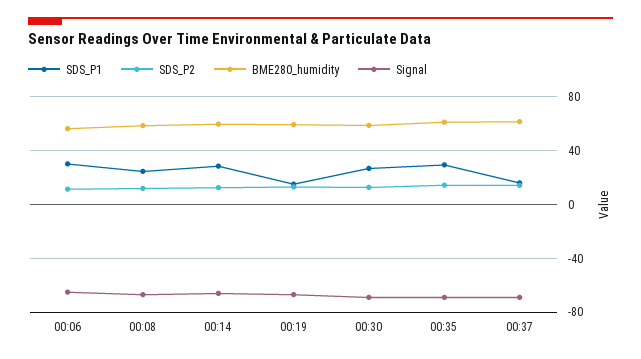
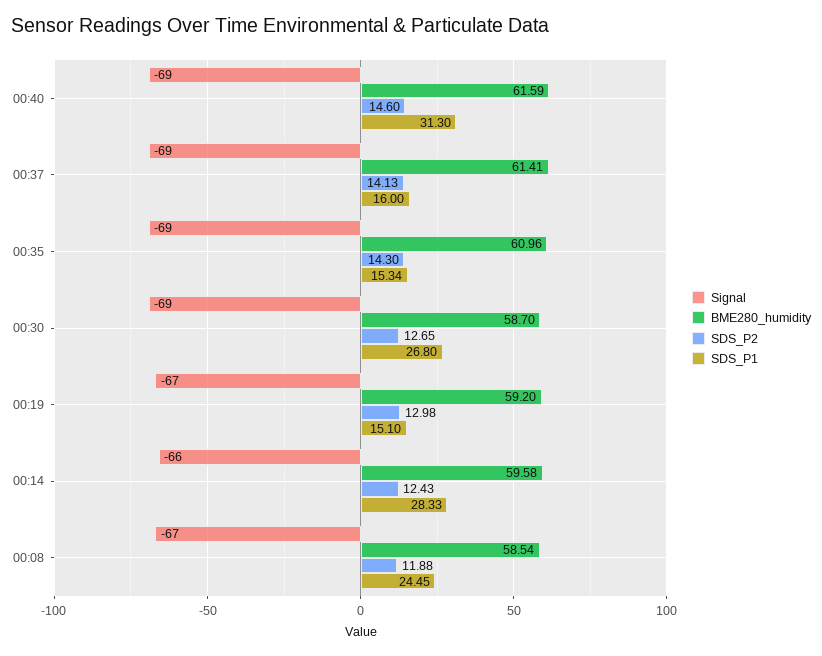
SDS_P1, 00:06: 30 -> none
SDS_P2, 00:06: 10 -> none
BME280_humidity, 00:06: 55 -> none
Signal, 00:06: -65 -> none
SDS_P1, 00:35: 30 -> 15.34
Signal, 00:40: none -> -69
BME280_humidity, 00:40: none -> 61.59
SDS_P2, 00:40: none -> 14.6
SDS_P1, 00:40: none -> 31.3

